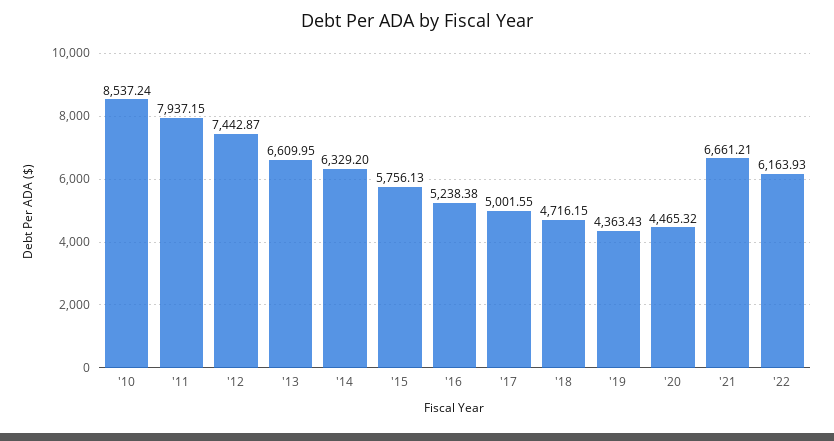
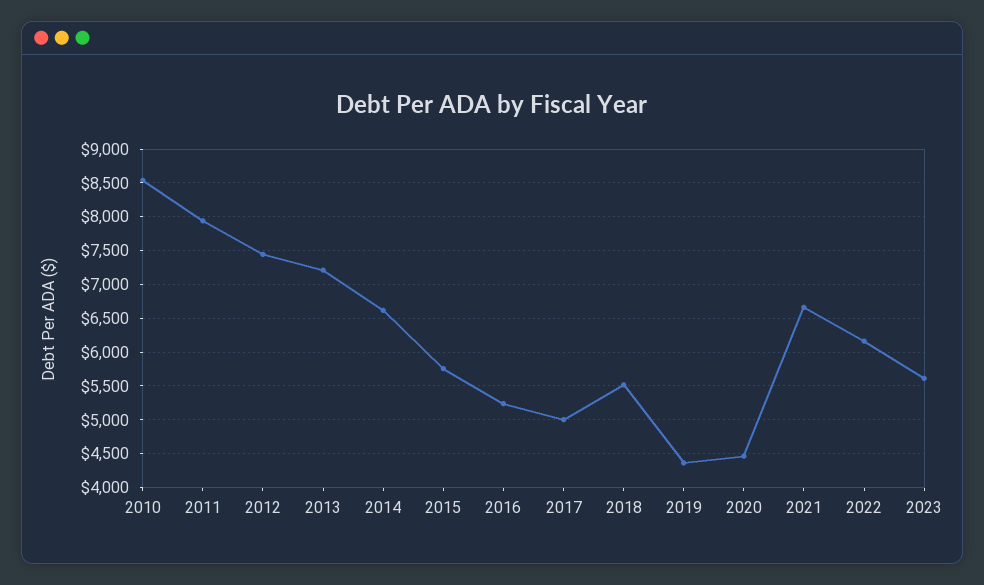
'13: 6609.95 -> 7200
'14: 6329.2 -> 6600
'18: 4716.15 -> 5500
2023: none -> 5600

